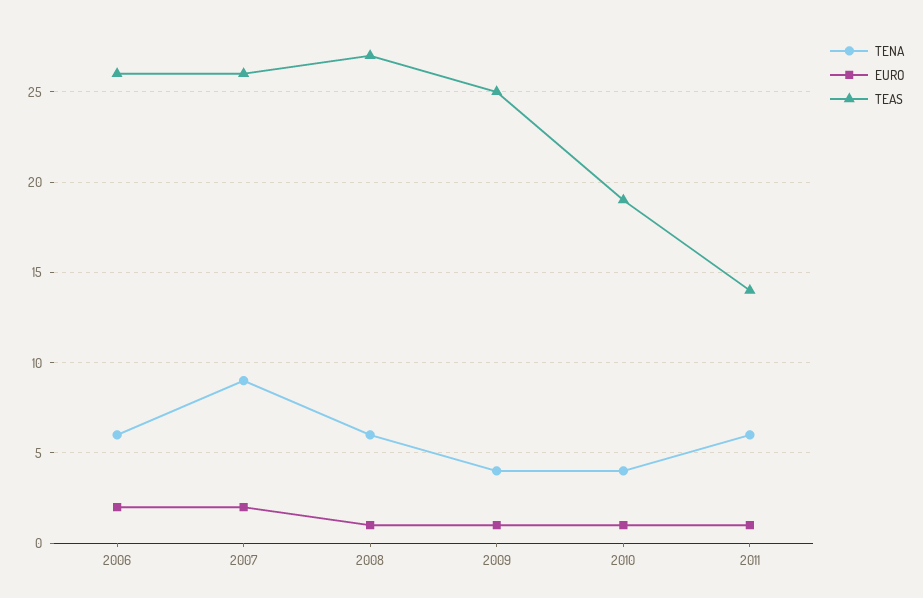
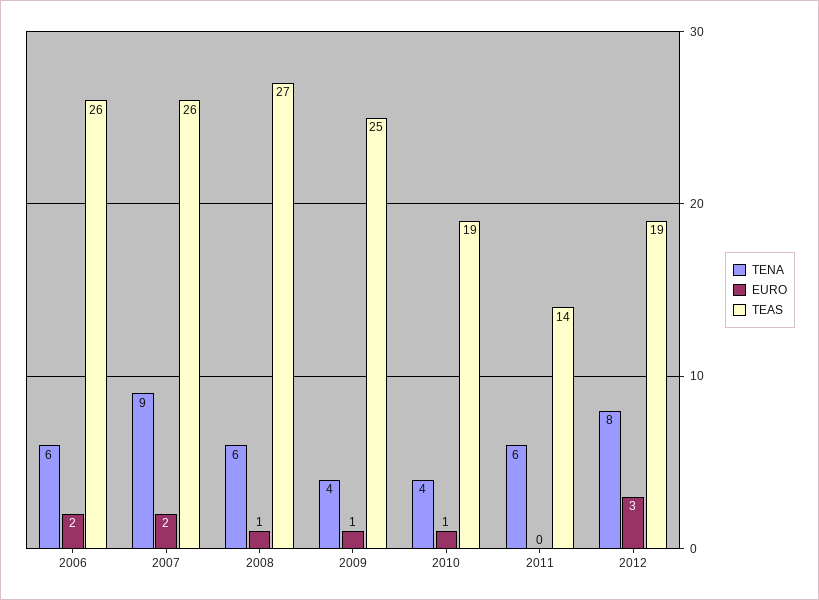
EURO, 2011: 1 -> 0
TENA, 2012: none -> 8
EURO, 2012: none -> 3
TEAS, 2012: none -> 19

